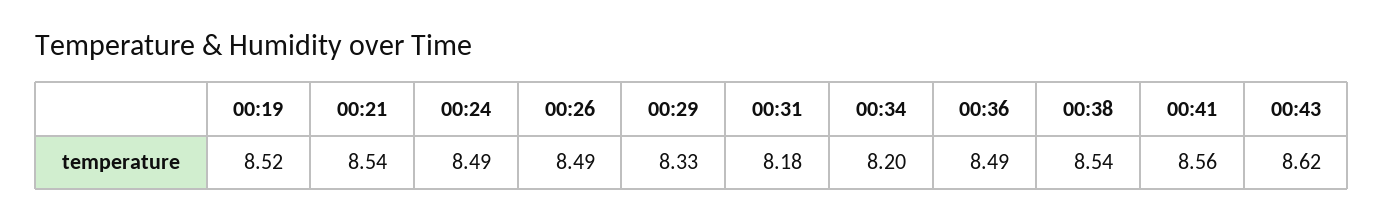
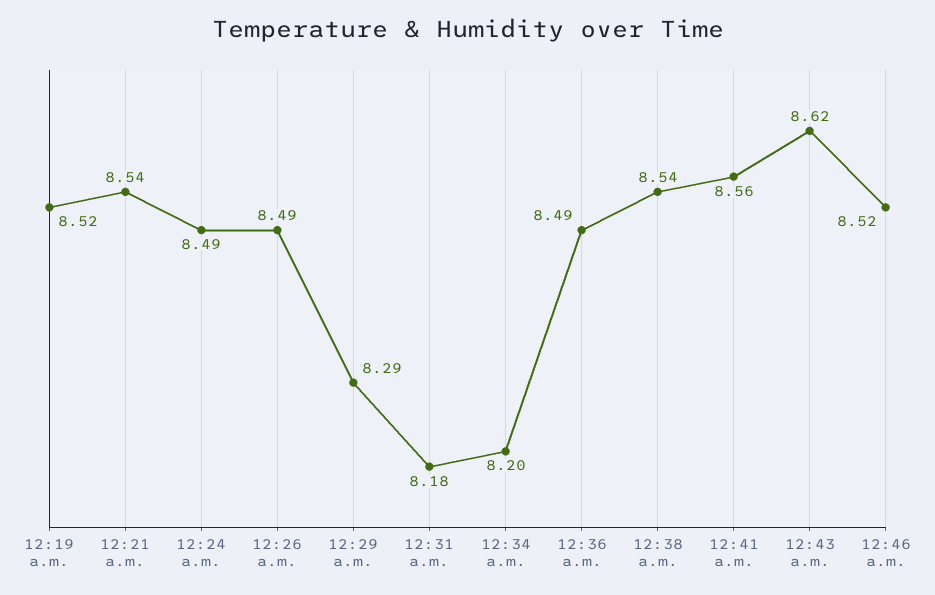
00:29: 8.33 -> 8.29
12:46 a.m.: none -> 8.52

